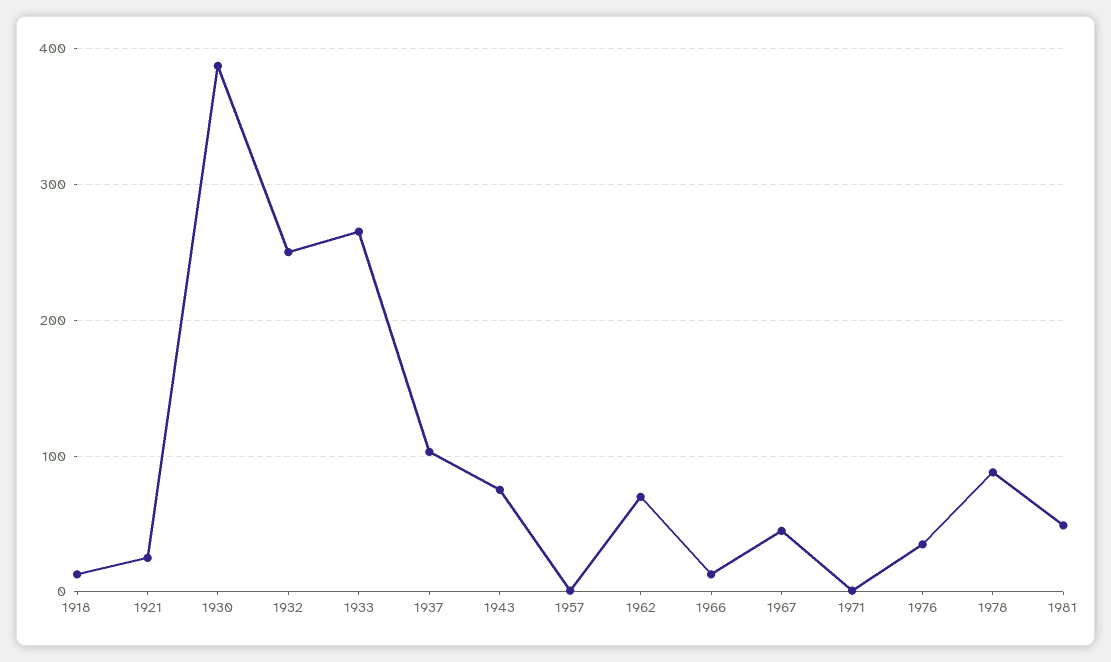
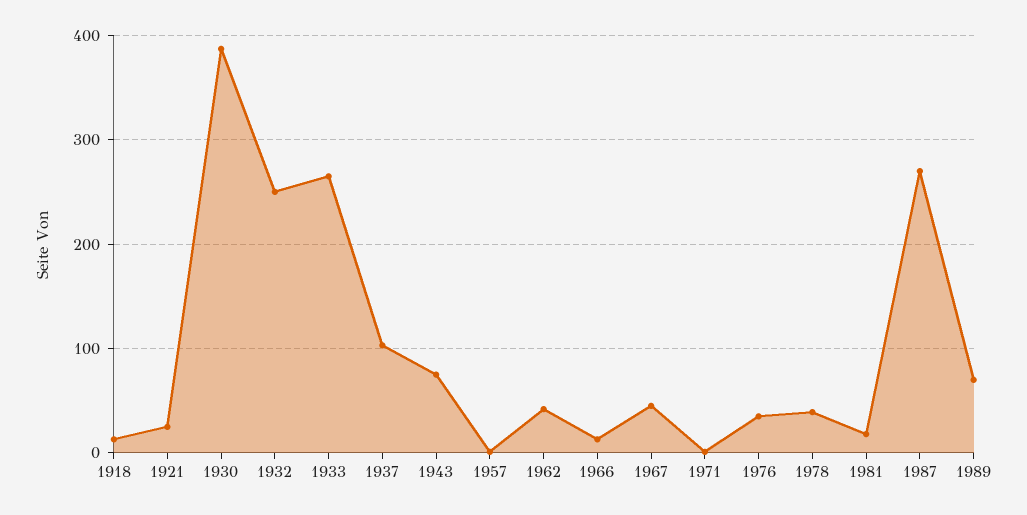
1962: 70 -> 40
1978: 90 -> 40
1981: 50 -> 20
1987: none -> 270
1989: none -> 70

